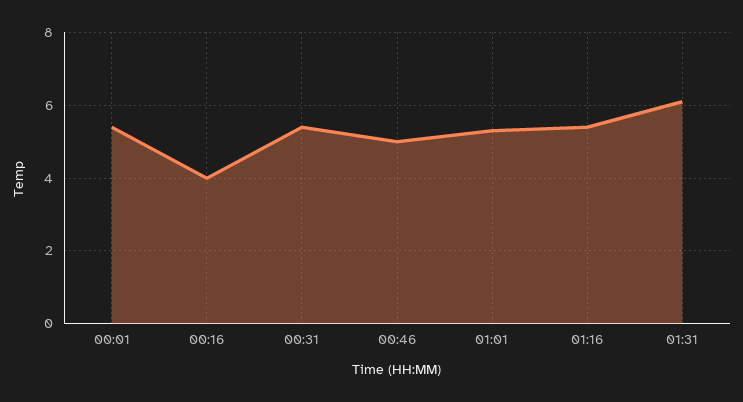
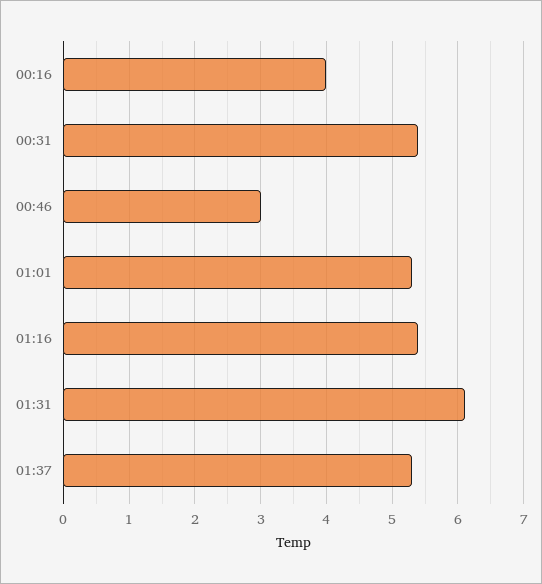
00:01: 5.5 -> none
00:46: 5 -> 3
01:37: none -> 5.3

